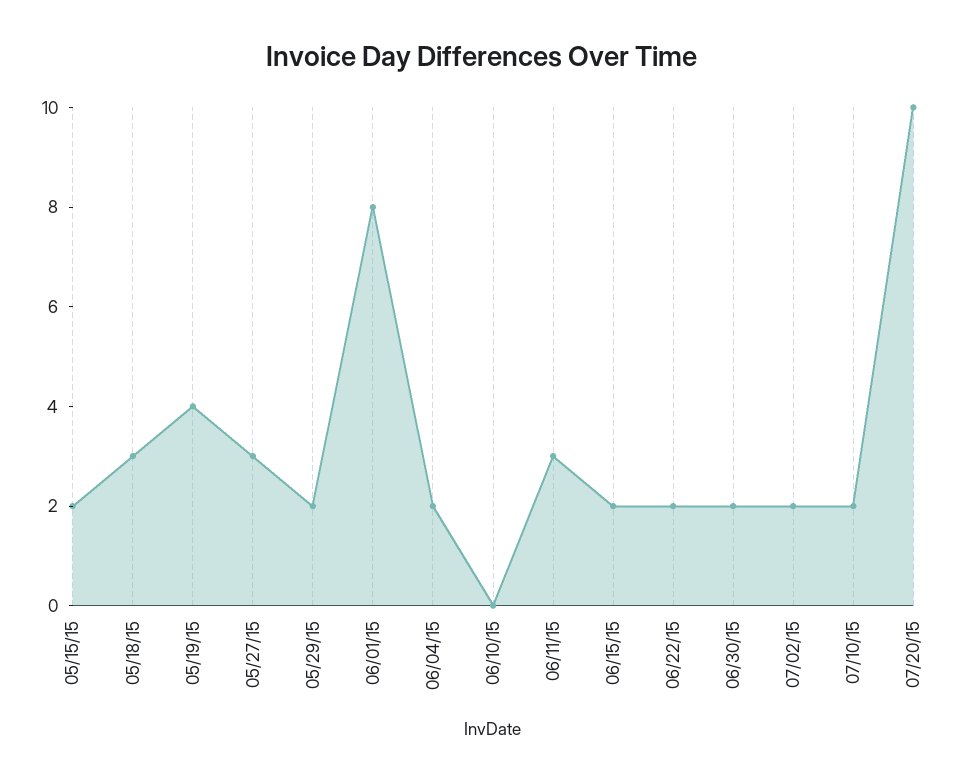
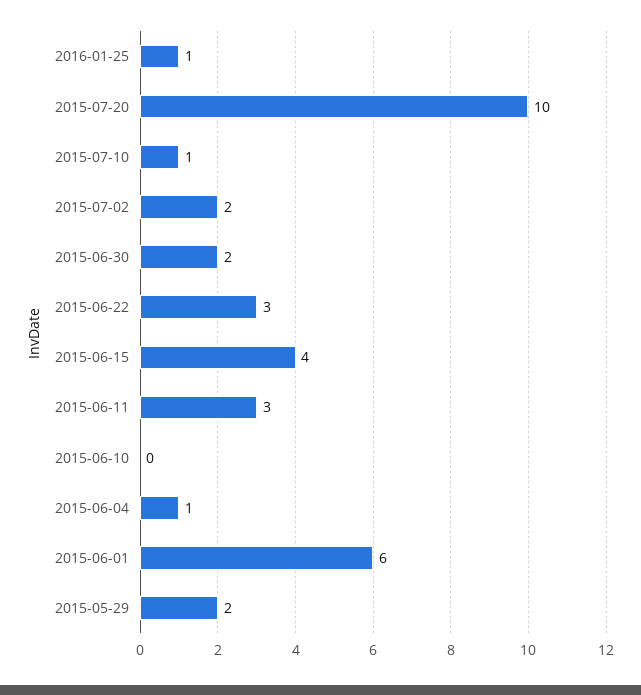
05/15/15: 2 -> none
05/18/15: 3 -> none
05/19/15: 4 -> none
05/27/15: 3 -> none
06/01/15: 8 -> 6
06/04/15: 2 -> 1
06/15/15: 2 -> 4
06/22/15: 2 -> 3
07/10/15: 2 -> 1
2016-01-25: none -> 1

